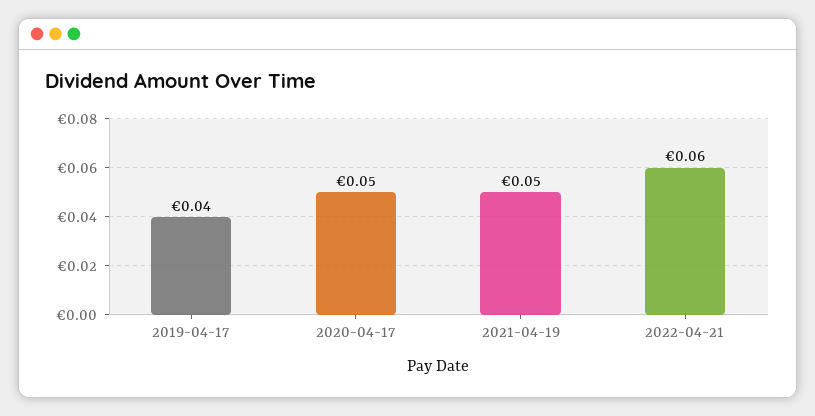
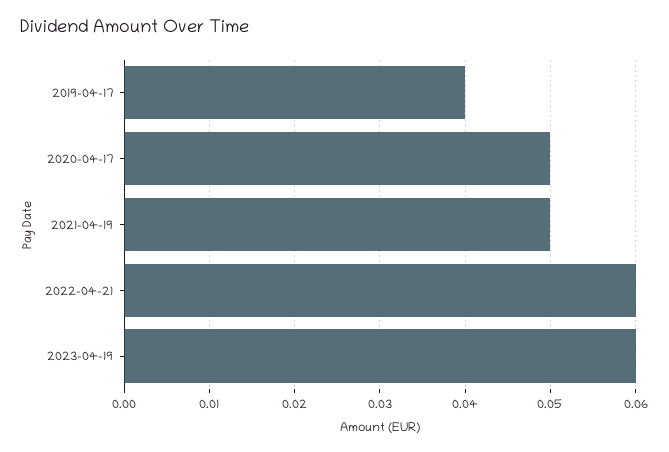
2023-04-19: none -> 0.06

